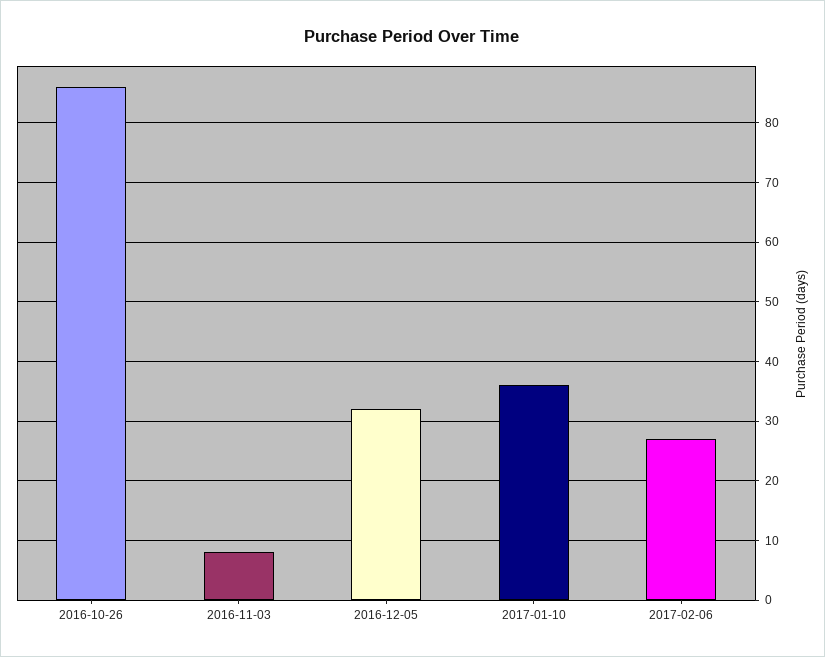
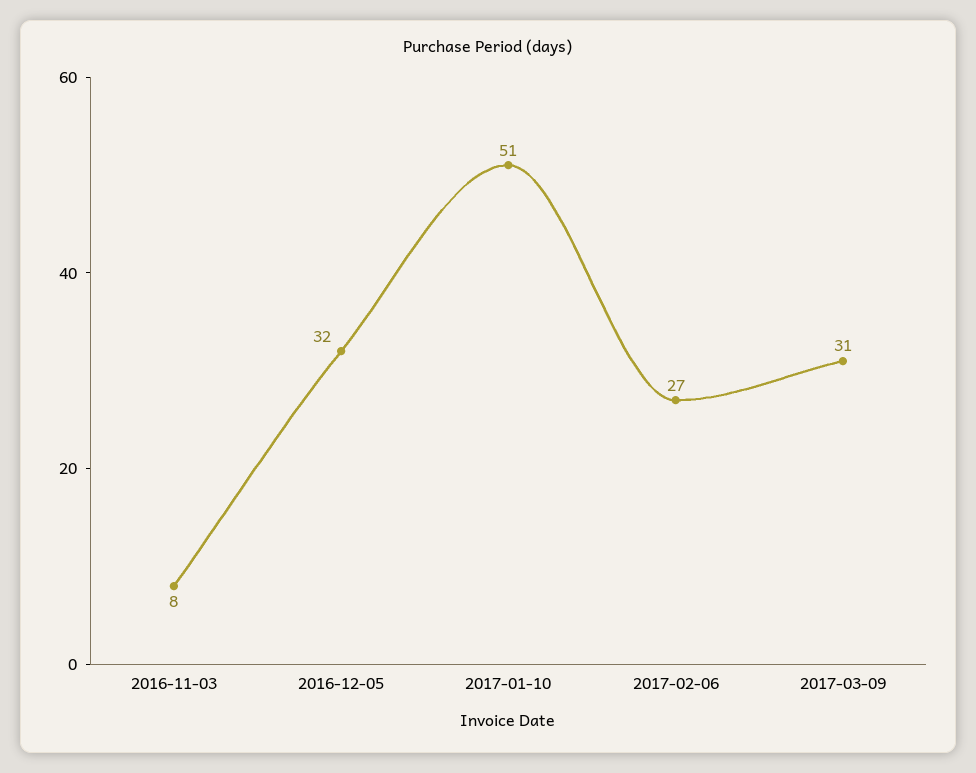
2016-10-26: 85 -> none
2017-01-10: 35 -> 51
2017-03-09: none -> 31

